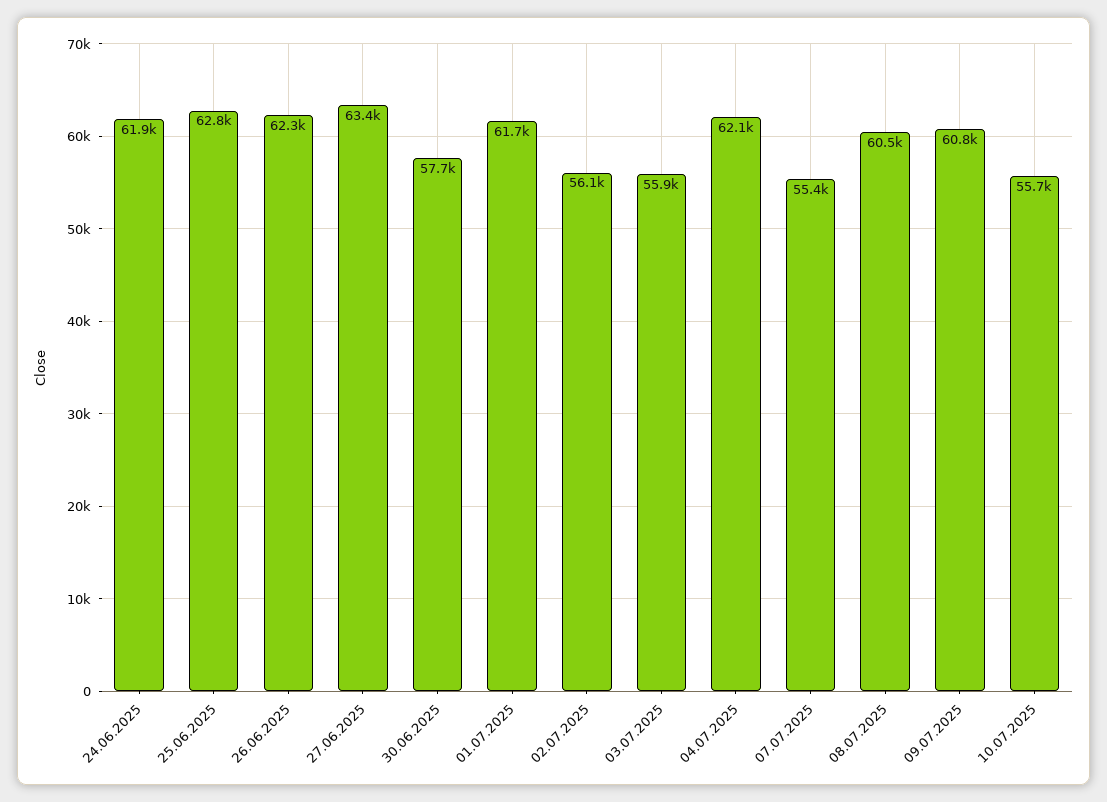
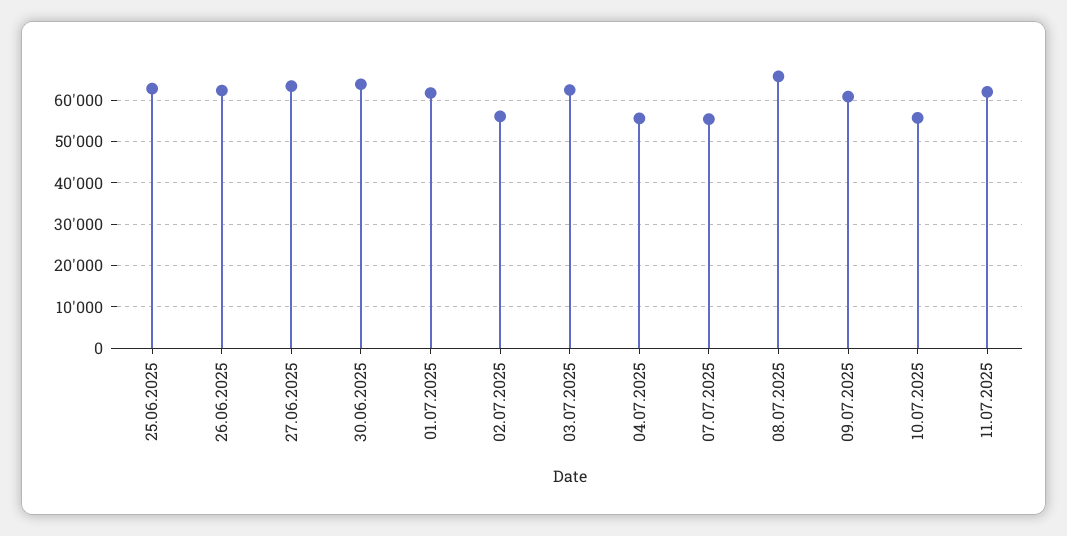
24.06.2025: 61900 -> none
30.06.2025: 57700 -> 64000
03.07.2025: 55900 -> 62000
04.07.2025: 62100 -> 56000
08.07.2025: 60500 -> 66000
11.07.2025: none -> 62000

